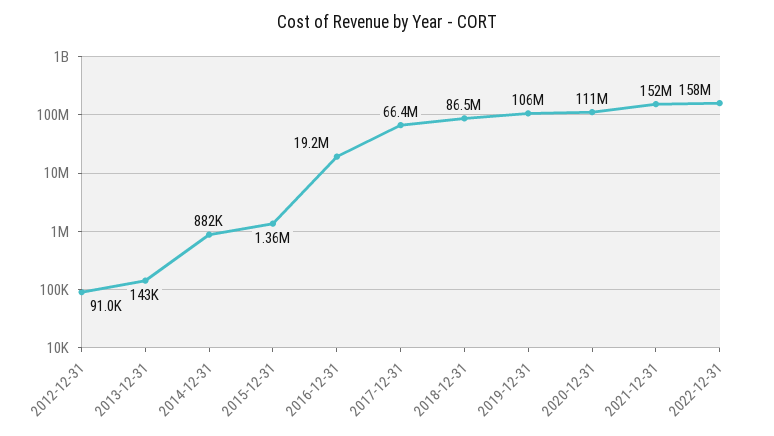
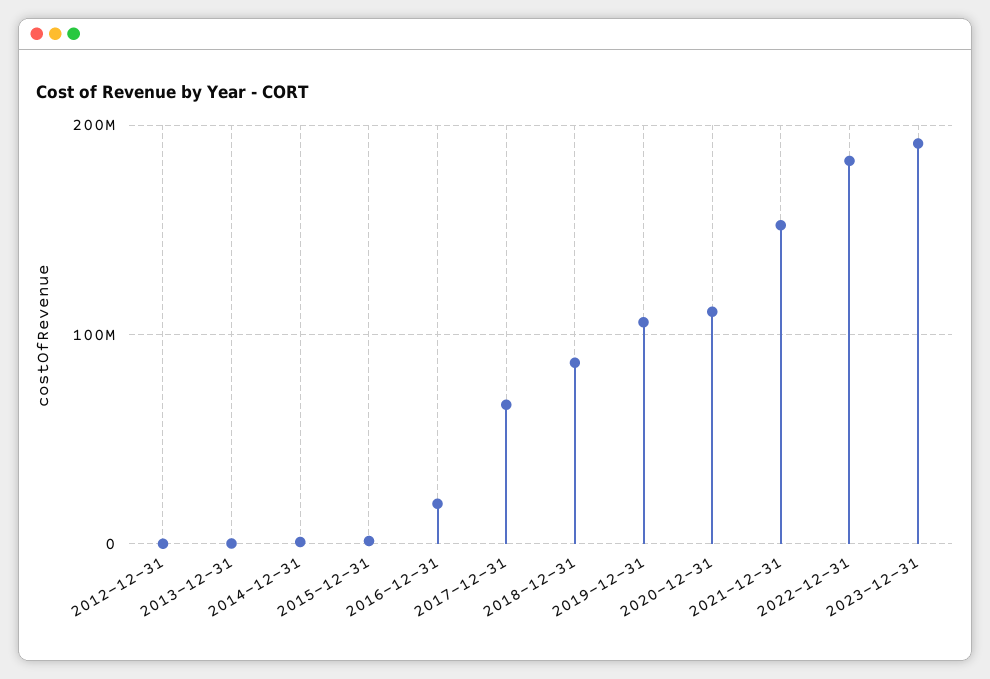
2022-12-31: 158000000 -> 180000000
2023-12-31: none -> 190000000

